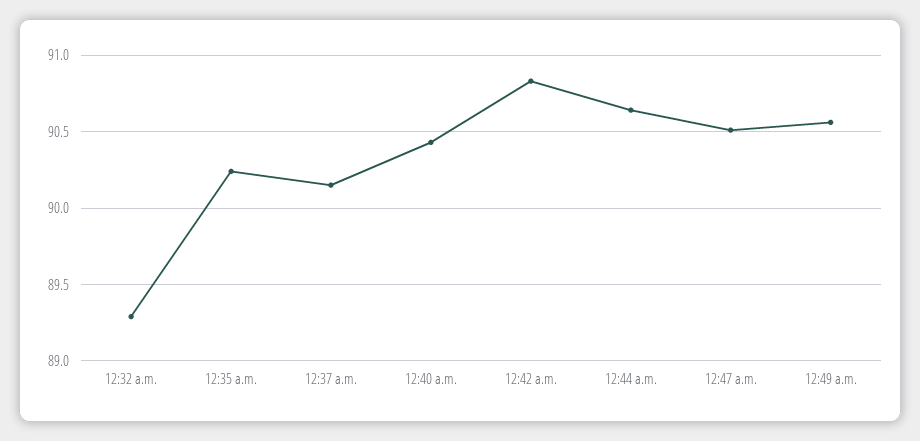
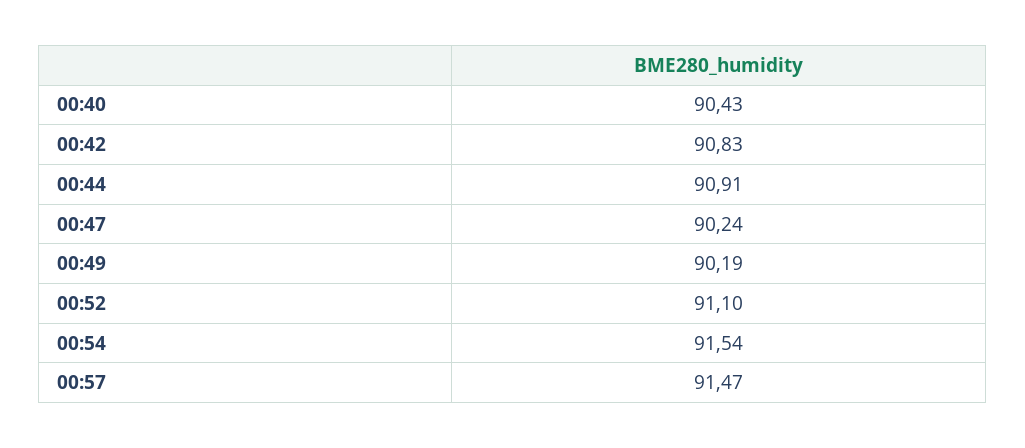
12:32 a.m.: 89.3 -> none
12:35 a.m.: 90.25 -> none
12:37 a.m.: 90.15 -> none
12:44 a.m.: 90.65 -> 90.91
12:47 a.m.: 90.5 -> 90.24
12:49 a.m.: 90.55 -> 90.19
00:52: none -> 91.1
00:54: none -> 91.54
00:57: none -> 91.47

